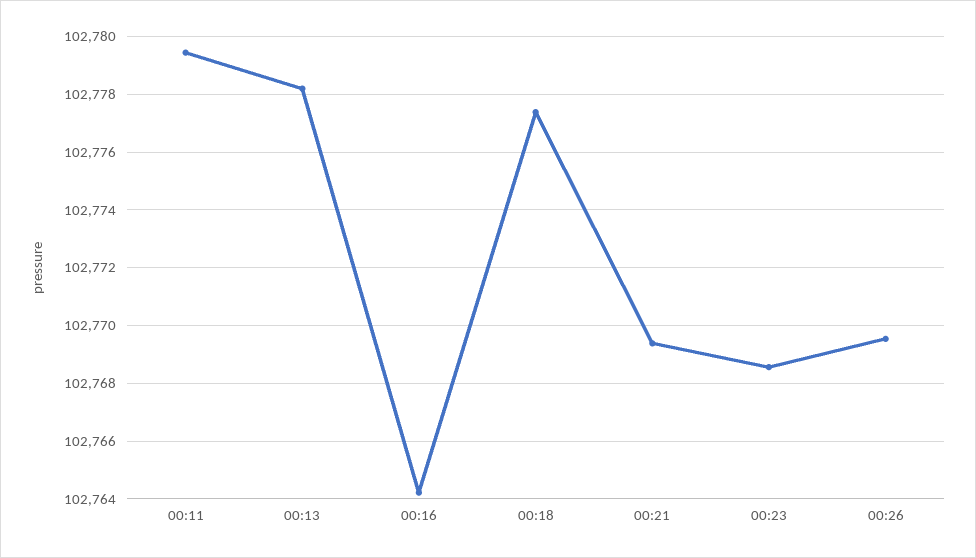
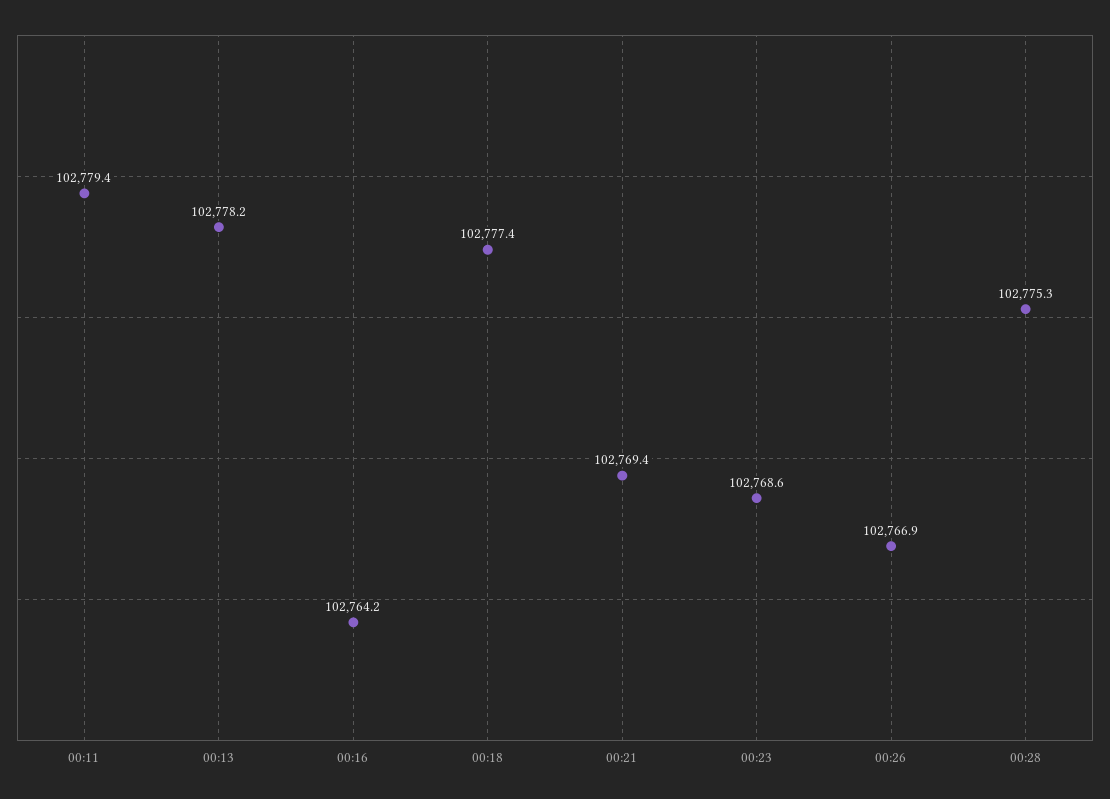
00:26: 102769.5 -> 102766.9
00:28: none -> 102775.3

